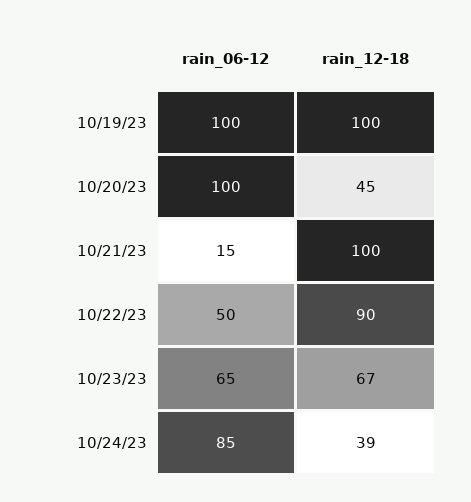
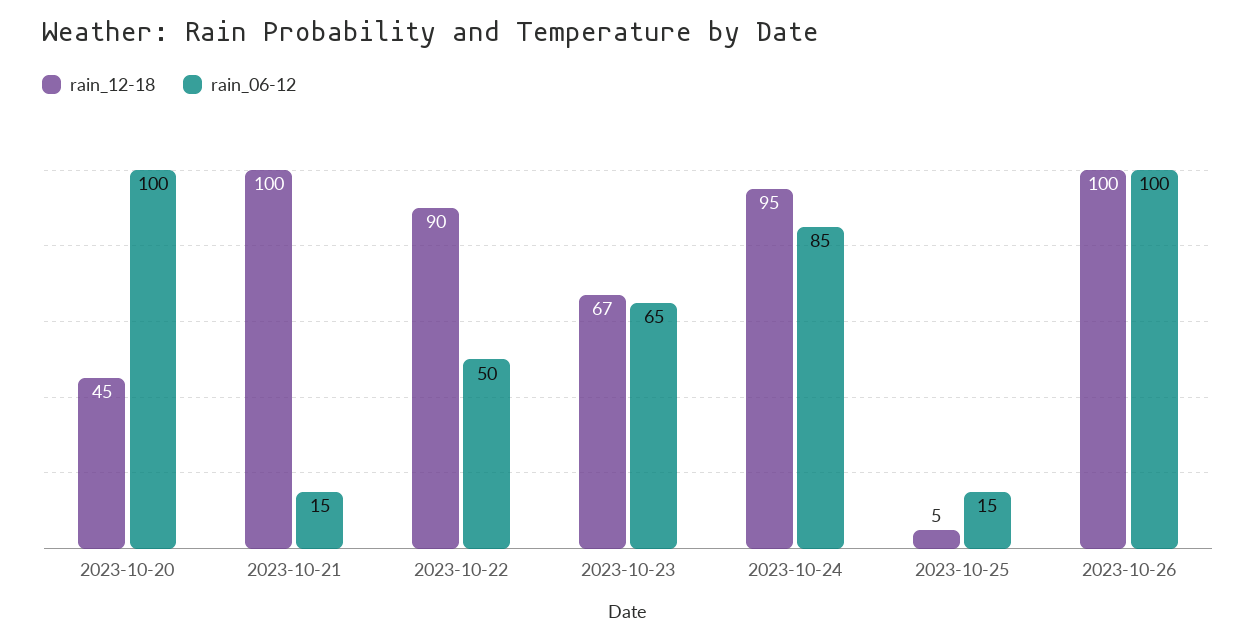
rain_06-12, 10/19/23: 100 -> none
rain_12-18, 10/19/23: 100 -> none
rain_12-18, 10/24/23: 39 -> 95
rain_12-18, 2023-10-25: none -> 5
rain_06-12, 2023-10-25: none -> 15
rain_12-18, 2023-10-26: none -> 100
rain_06-12, 2023-10-26: none -> 100

